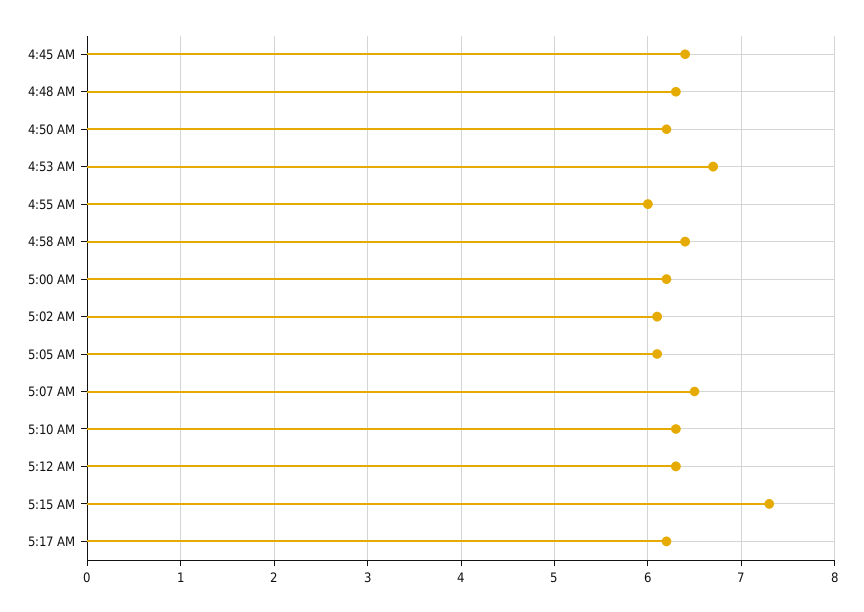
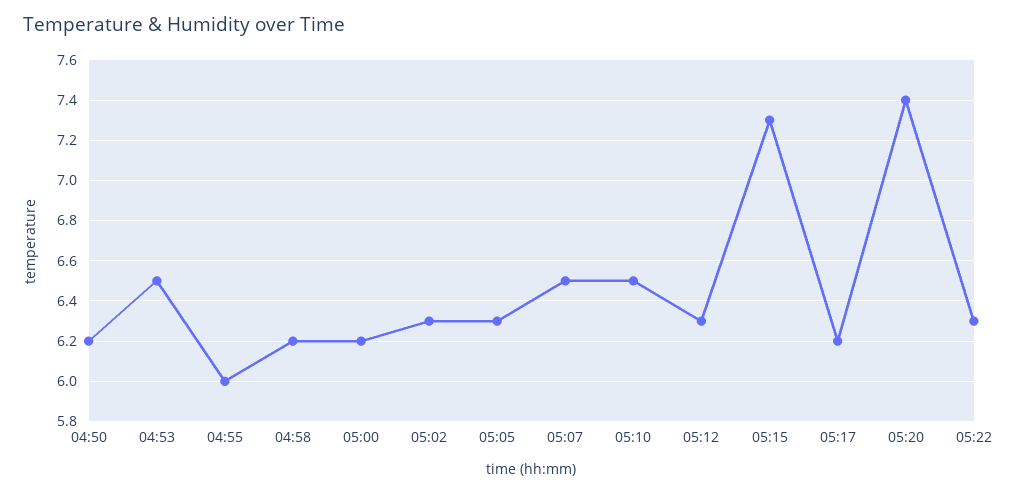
4:45 AM: 6.4 -> none
4:48 AM: 6.3 -> none
4:53 AM: 6.7 -> 6.5
4:58 AM: 6.4 -> 6.2
5:02 AM: 6.1 -> 6.3
5:05 AM: 6.1 -> 6.3
5:10 AM: 6.3 -> 6.5
05:20: none -> 7.4
05:22: none -> 6.3

